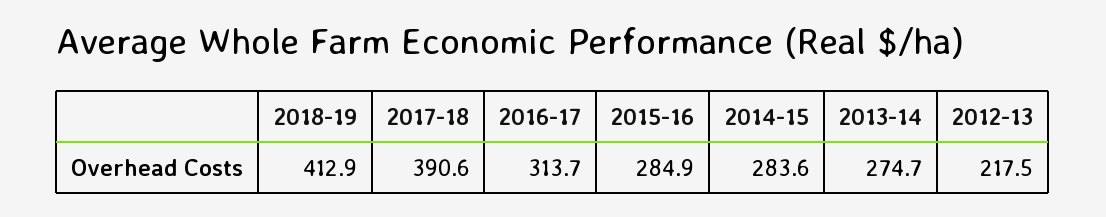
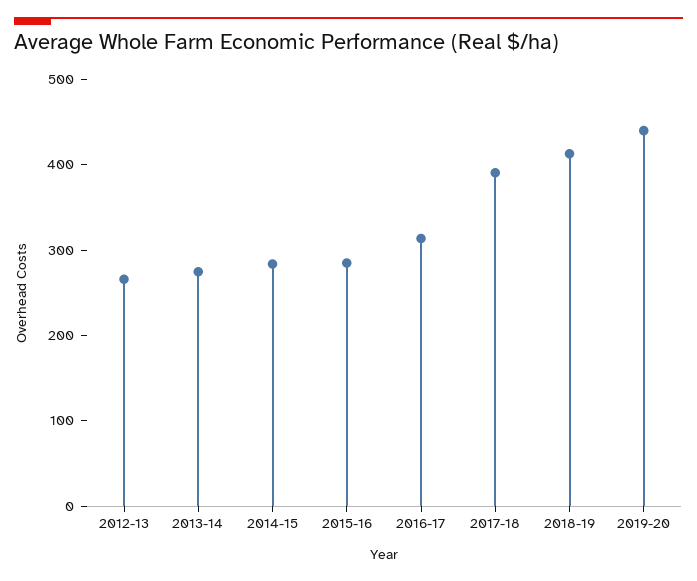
2012-13: 217.5 -> 260
2019-20: none -> 440

